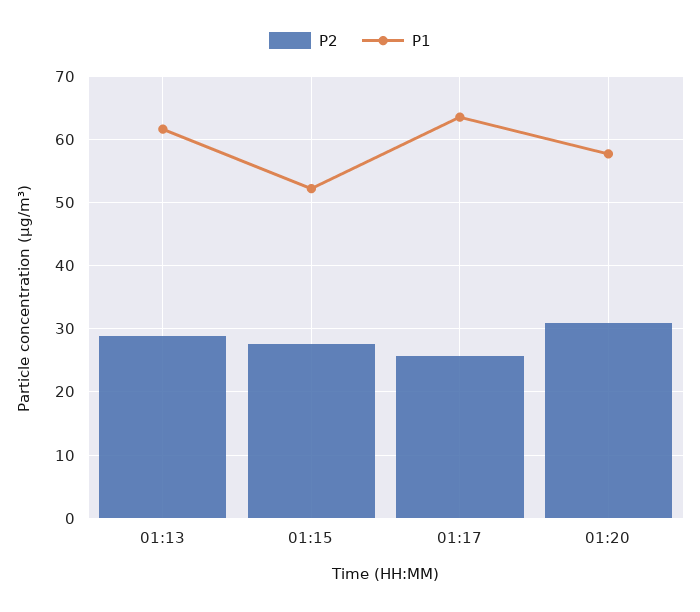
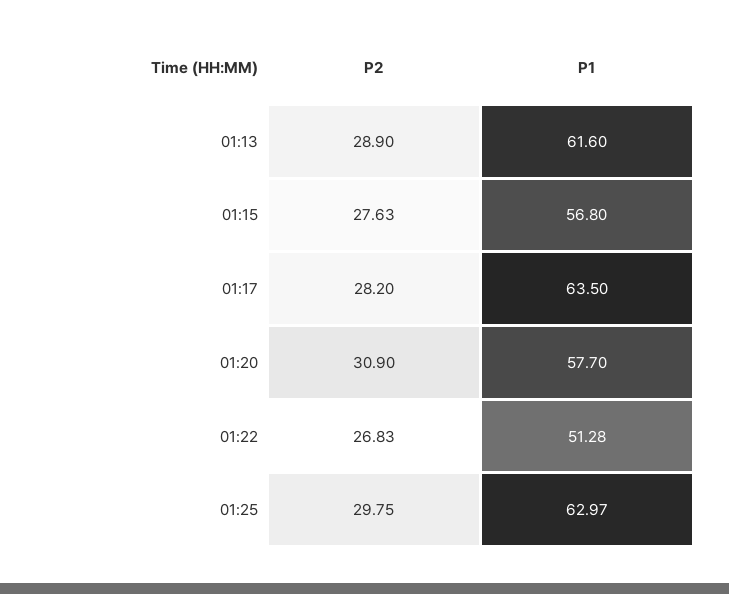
P1, 01:15: 52 -> 56.8
P2, 01:17: 26 -> 28.2
P2, 01:22: none -> 26.83
P1, 01:22: none -> 51.28
P2, 01:25: none -> 29.75
P1, 01:25: none -> 62.97

